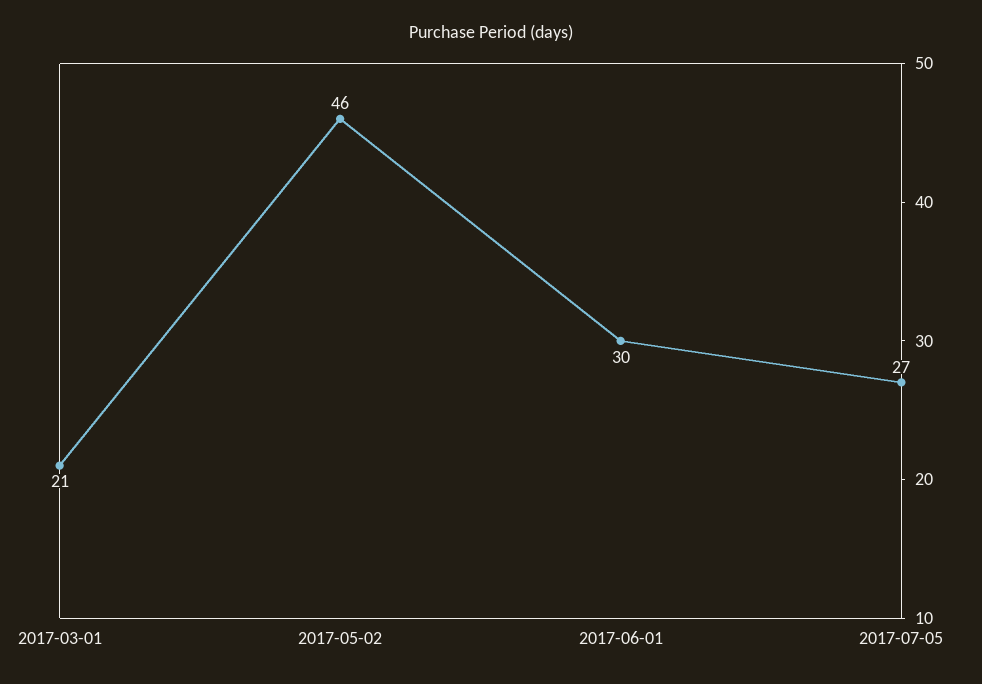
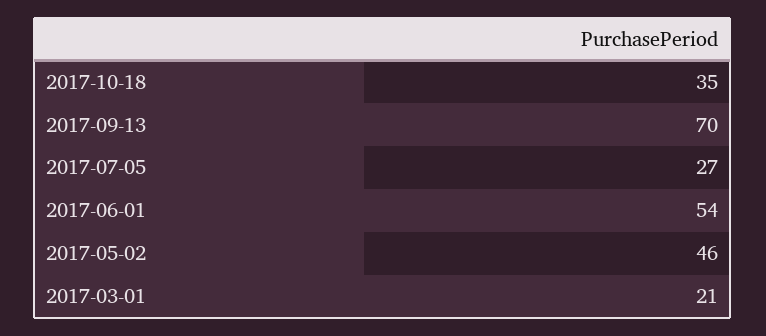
2017-06-01: 30 -> 54
2017-10-18: none -> 35
2017-09-13: none -> 70

